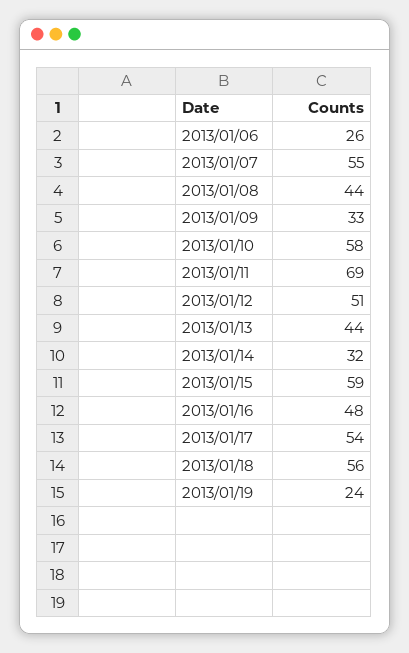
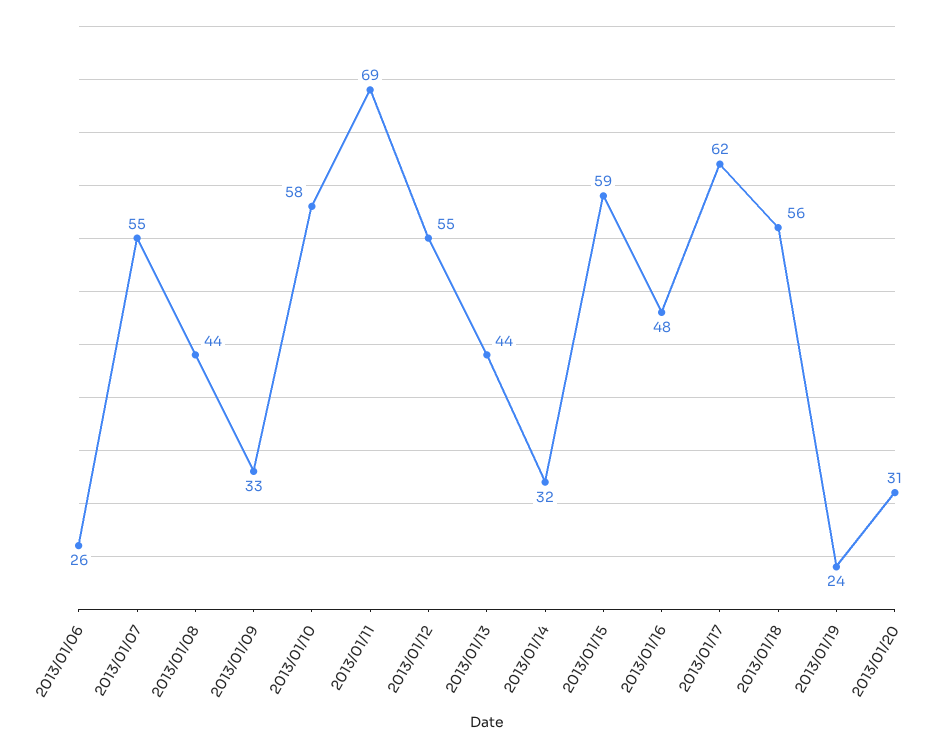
2013/01/12: 51 -> 55
2013/01/17: 54 -> 62
2013/01/20: none -> 31

